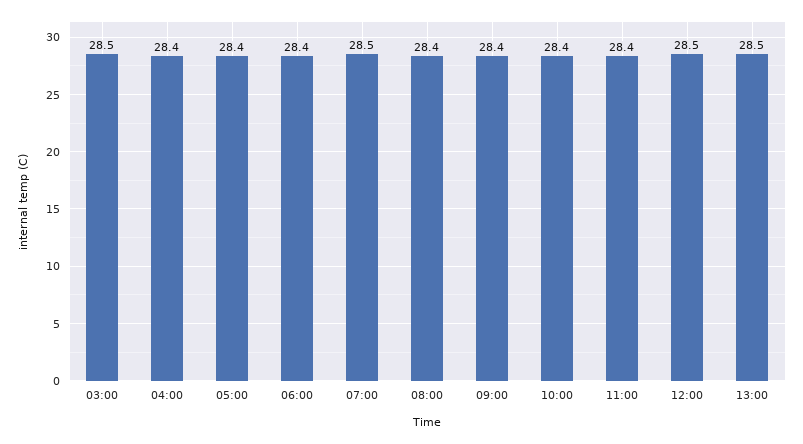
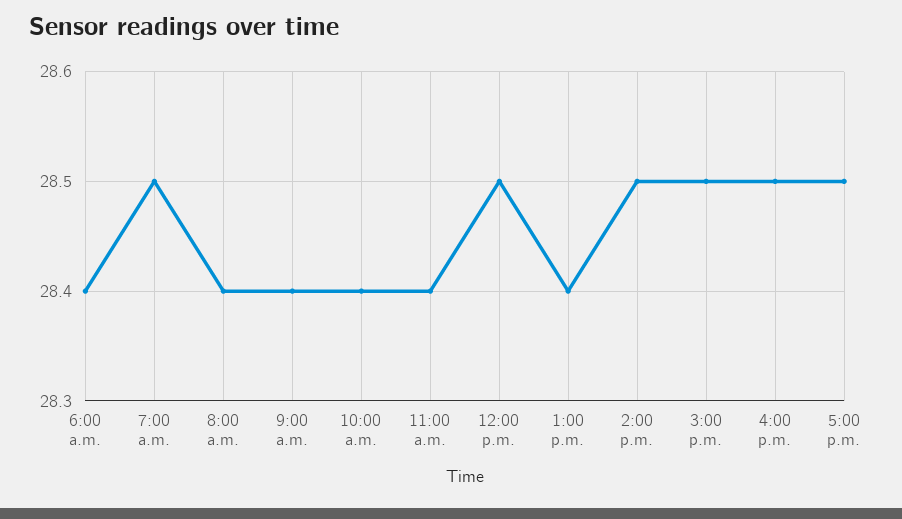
03:00: 28.5 -> none
04:00: 28.4 -> none
05:00: 28.4 -> none
13:00: 28.5 -> 28.4
2:00 p.m.: none -> 28.5
3:00 p.m.: none -> 28.5
4:00 p.m.: none -> 28.5
5:00 p.m.: none -> 28.5

